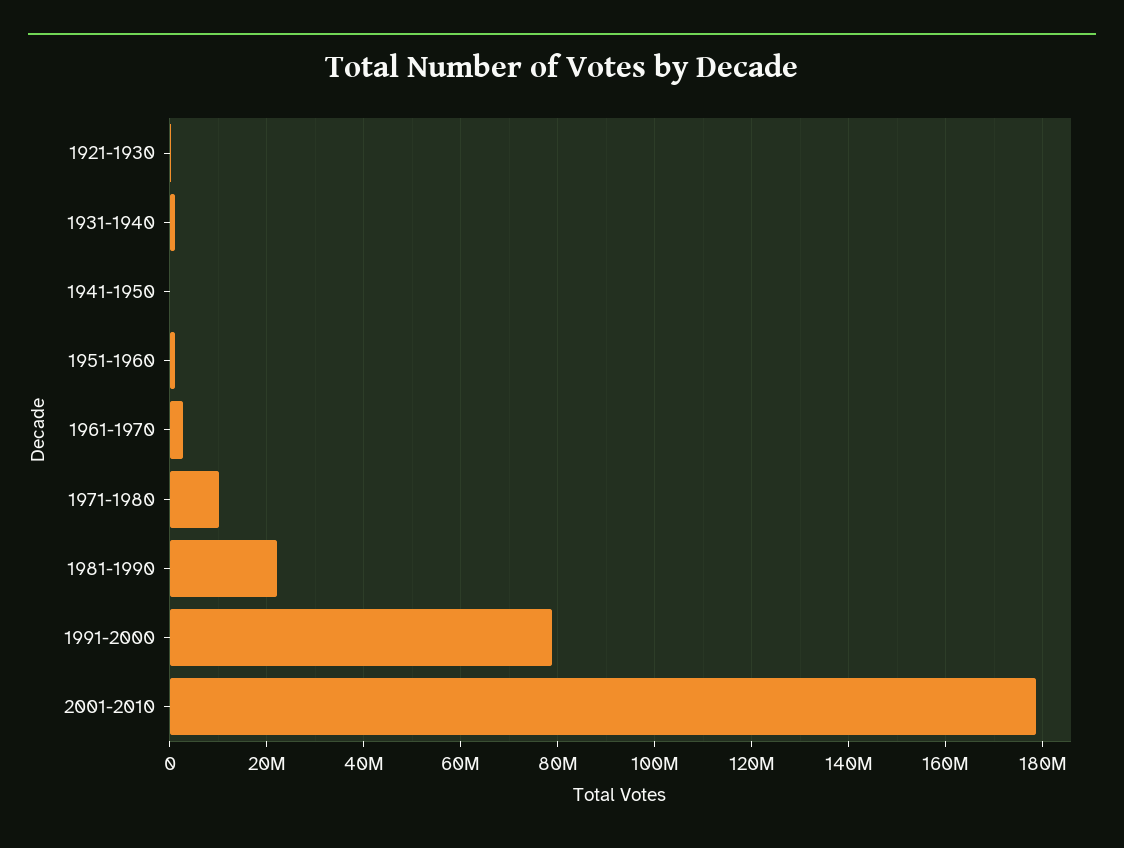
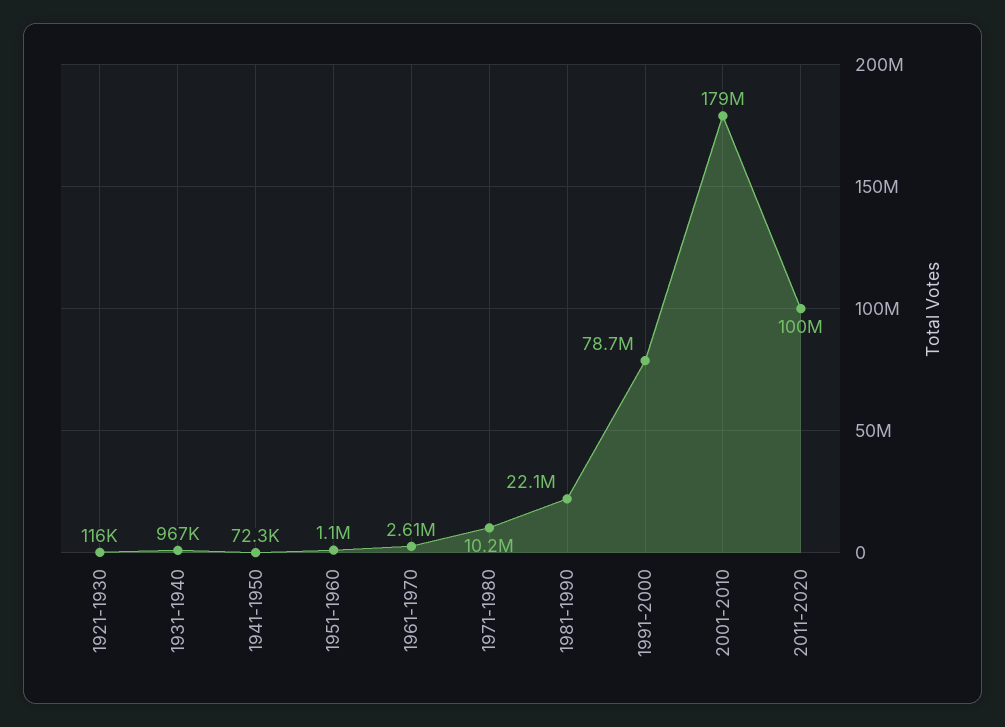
2011-2020: none -> 100000000

